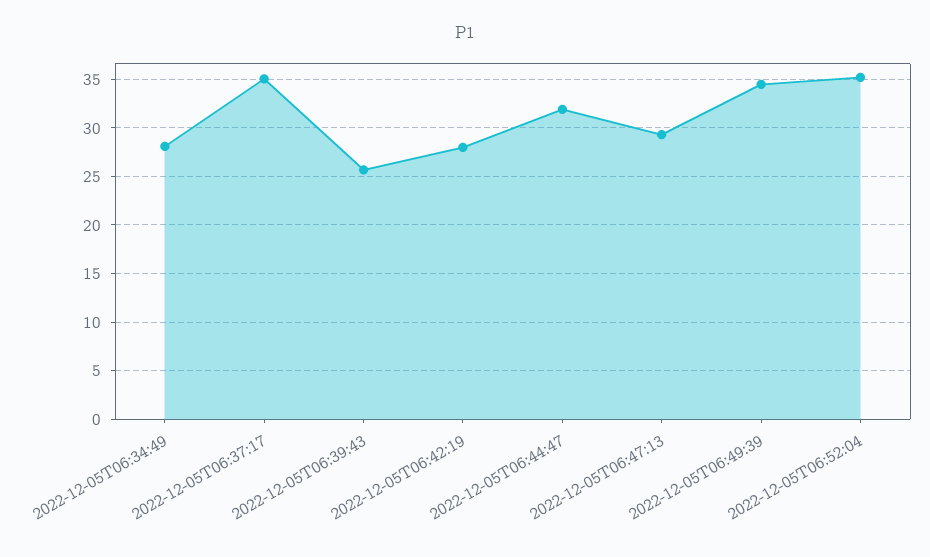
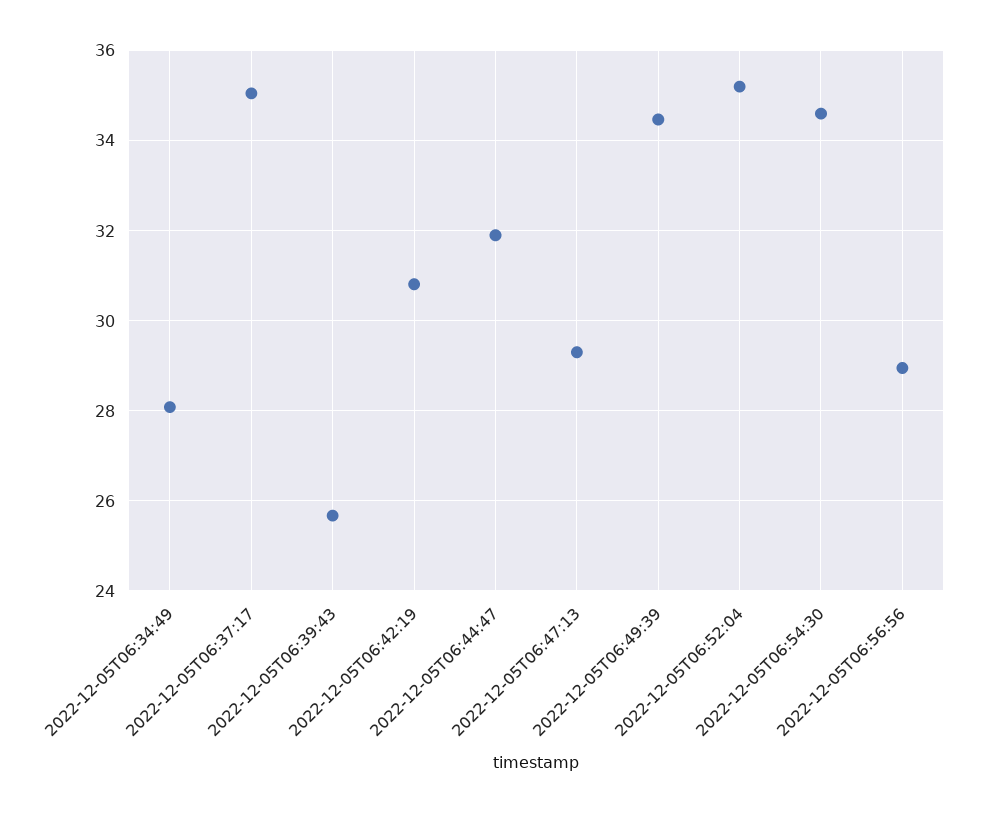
2022-12-05T06:42:19: 28 -> 30.8
2022-12-05T06:54:30: none -> 34.6
2022-12-05T06:56:56: none -> 29

